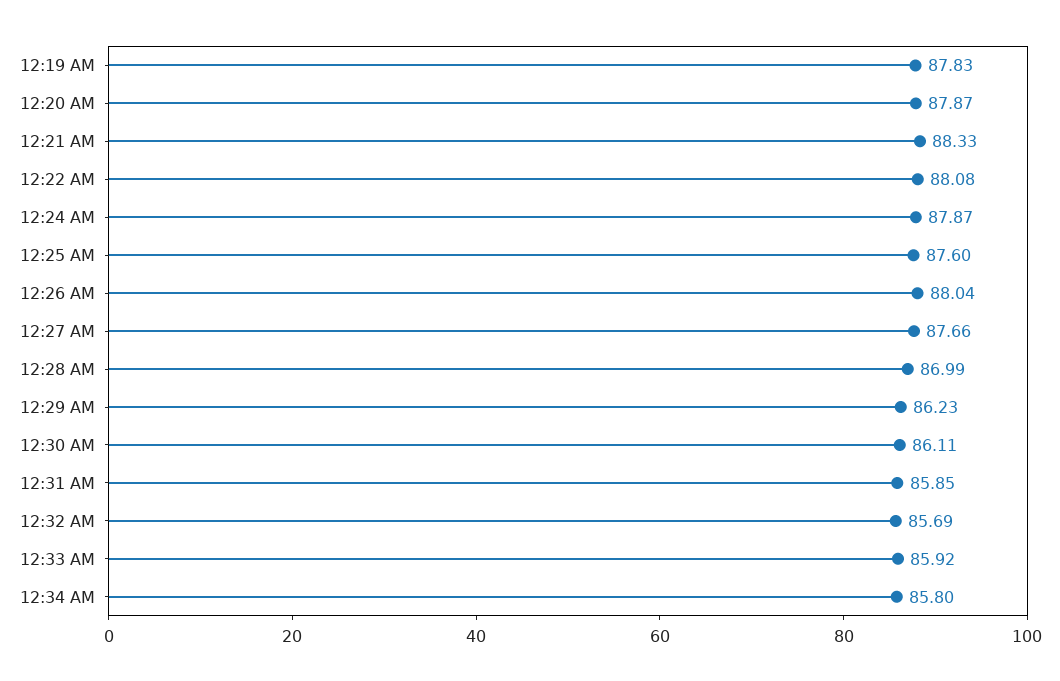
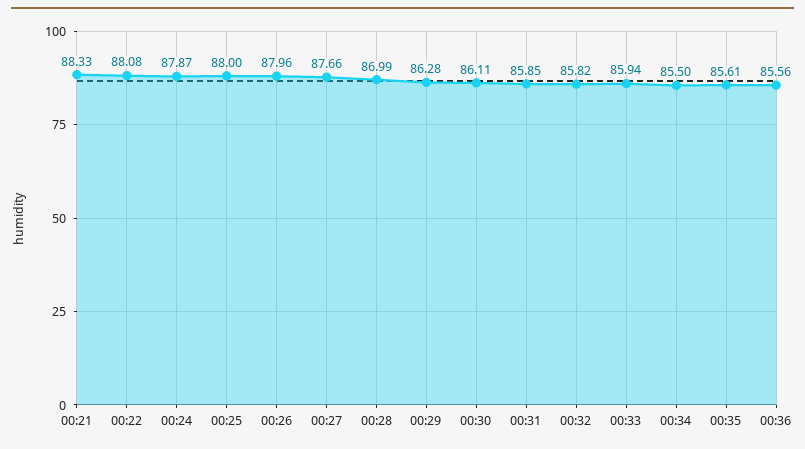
12:19 AM: 87.83 -> none
12:20 AM: 87.87 -> none
12:25 AM: 87.6 -> 88
12:26 AM: 88.04 -> 87.96
12:29 AM: 86.23 -> 86.28
12:32 AM: 85.69 -> 85.82
12:33 AM: 85.92 -> 85.94
12:34 AM: 85.8 -> 85.5
00:35: none -> 85.61
00:36: none -> 85.56

